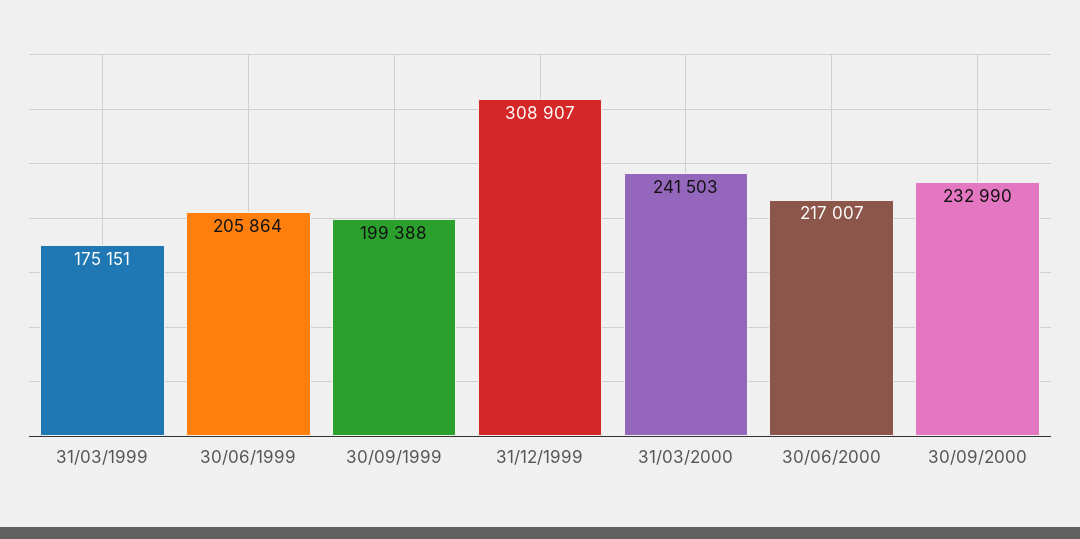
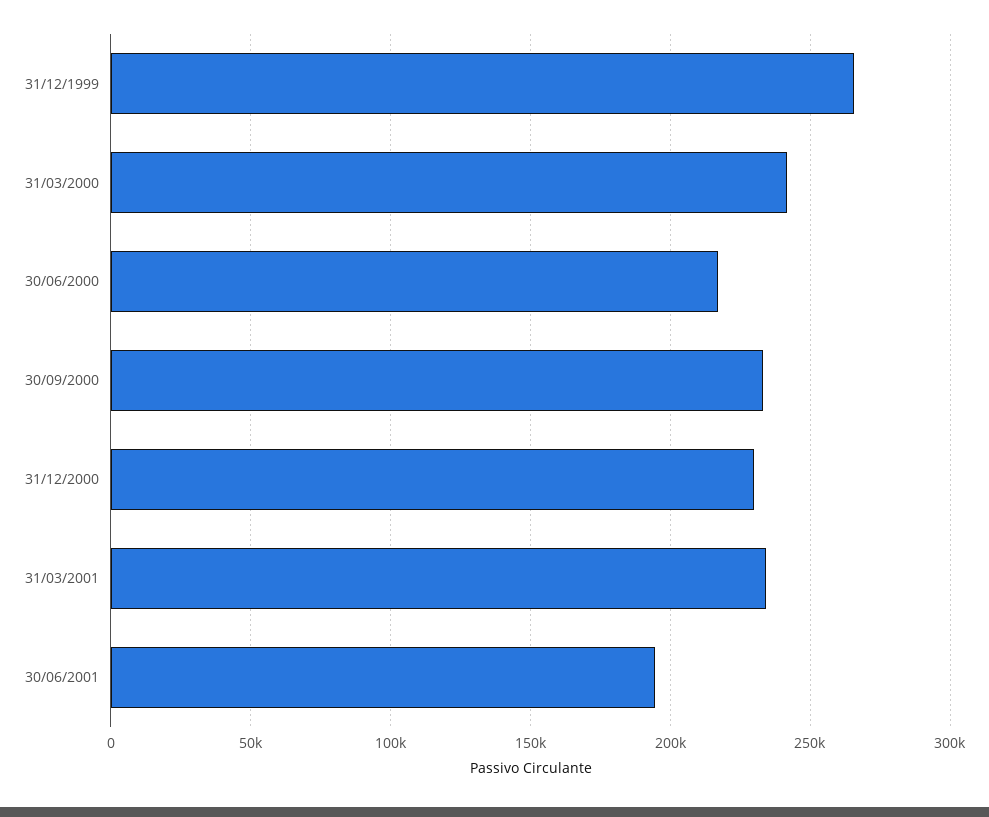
31/03/1999: 175151 -> none
30/06/1999: 205864 -> none
30/09/1999: 199388 -> none
31/12/1999: 308907 -> 265000
31/12/2000: none -> 230000
31/03/2001: none -> 235000
30/06/2001: none -> 195000

